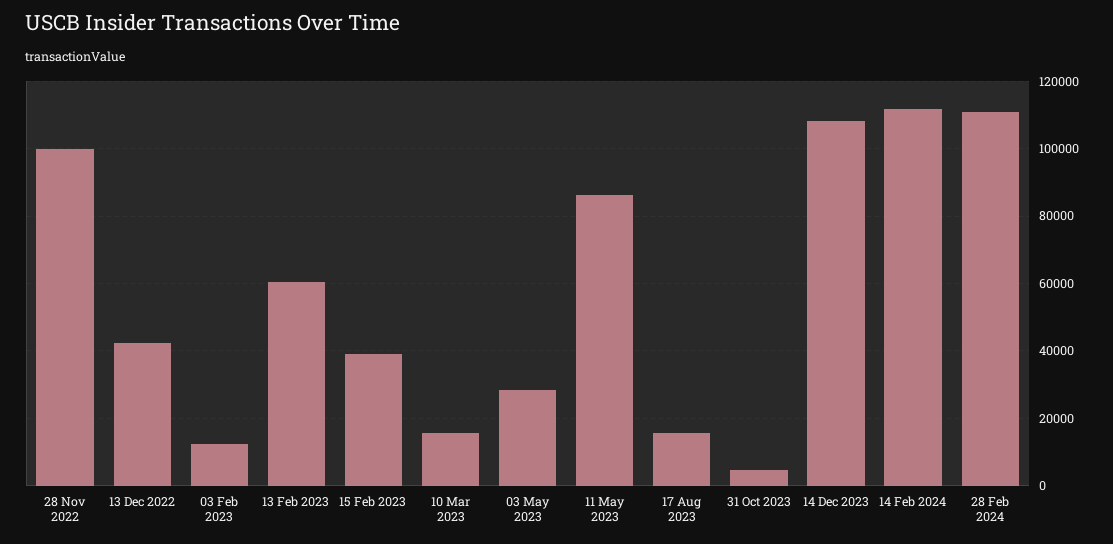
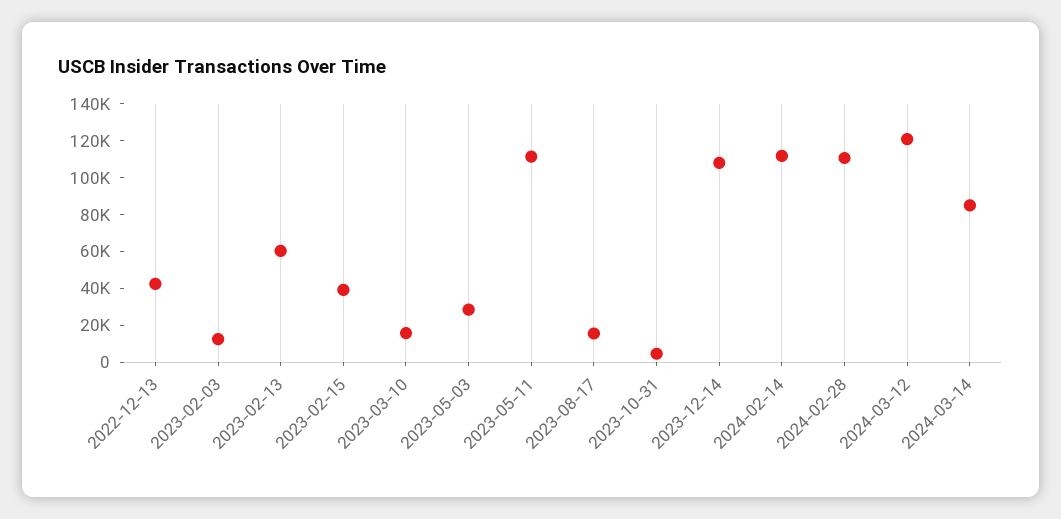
28 Nov 2022: 100000 -> none
11 May 2023: 86000 -> 110000
2024-03-12: none -> 120000
2024-03-14: none -> 85000

